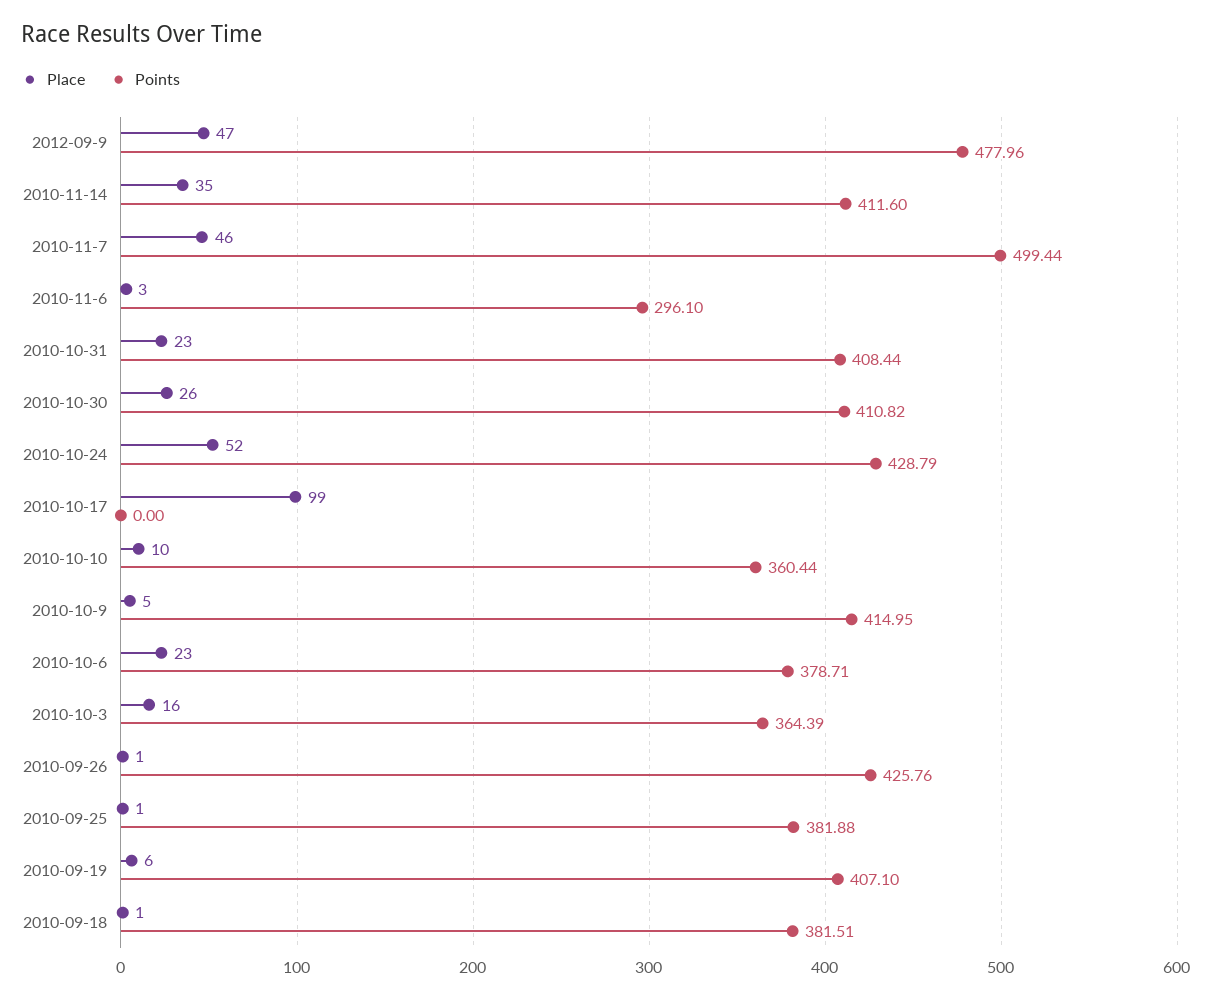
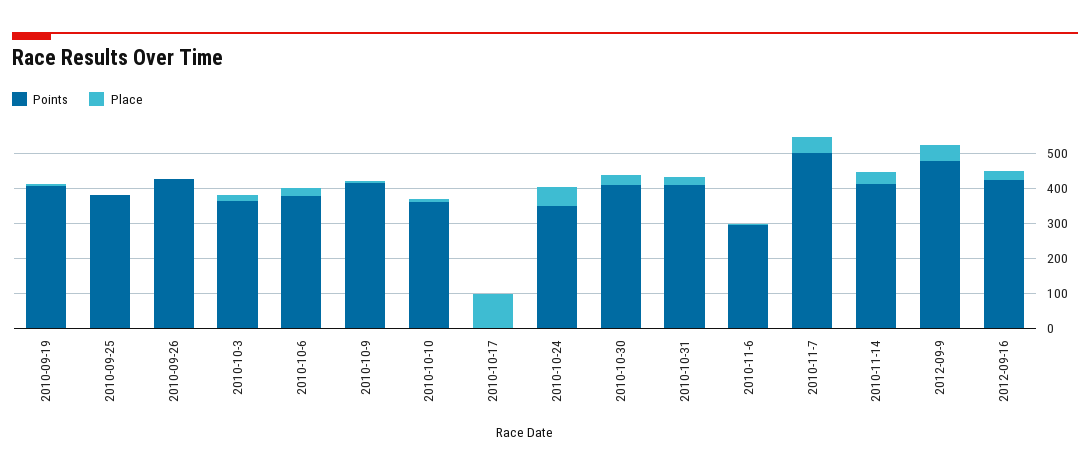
Points, 2010-10-24: 428.79 -> 350
Place, 2010-09-18: 1 -> none
Points, 2010-09-18: 381.51 -> none
Points, 2012-09-16: none -> 425
Place, 2012-09-16: none -> 25

